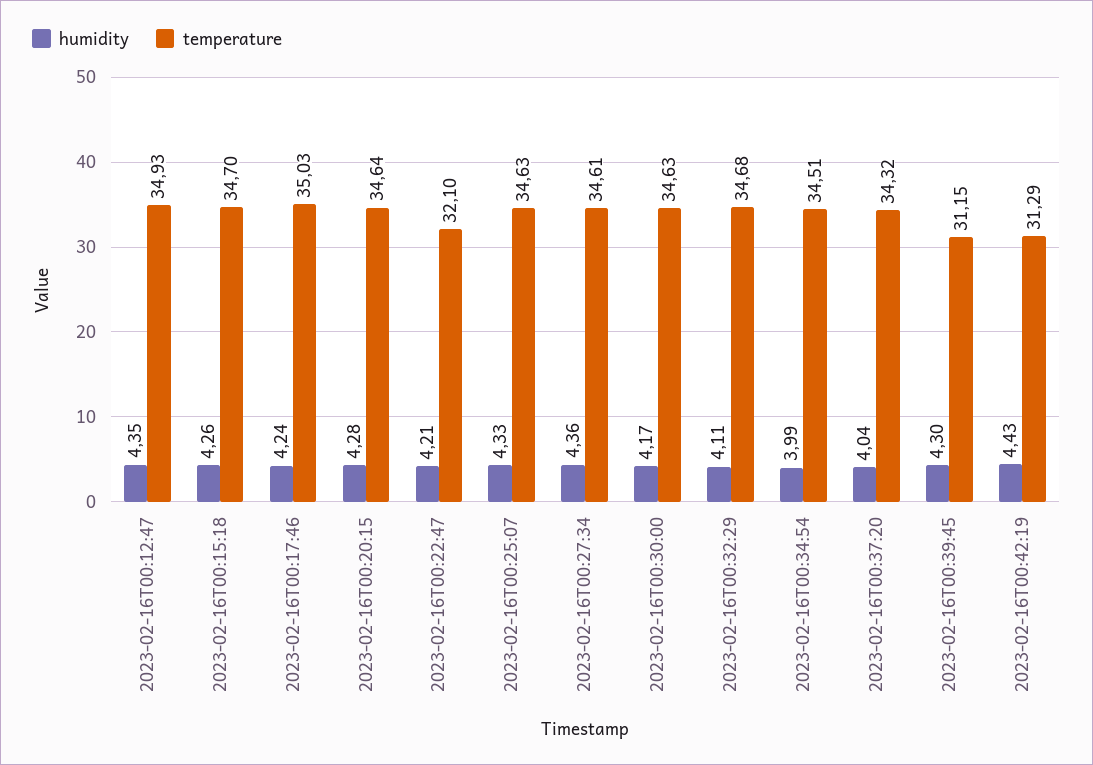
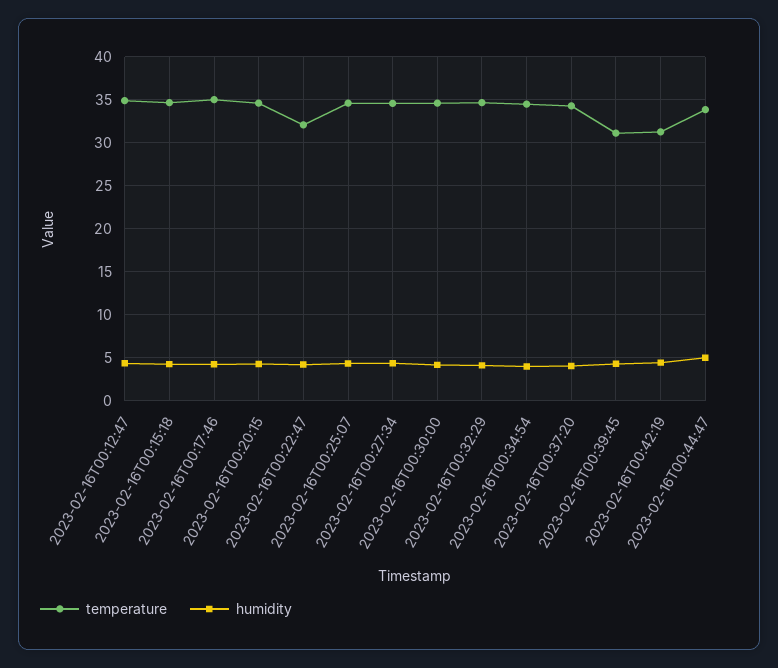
temperature, 2023-02-16T00:44:47: none -> 34
humidity, 2023-02-16T00:44:47: none -> 5

